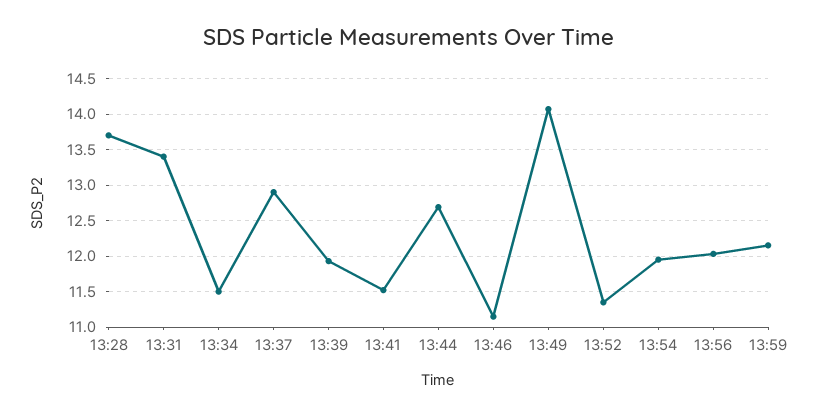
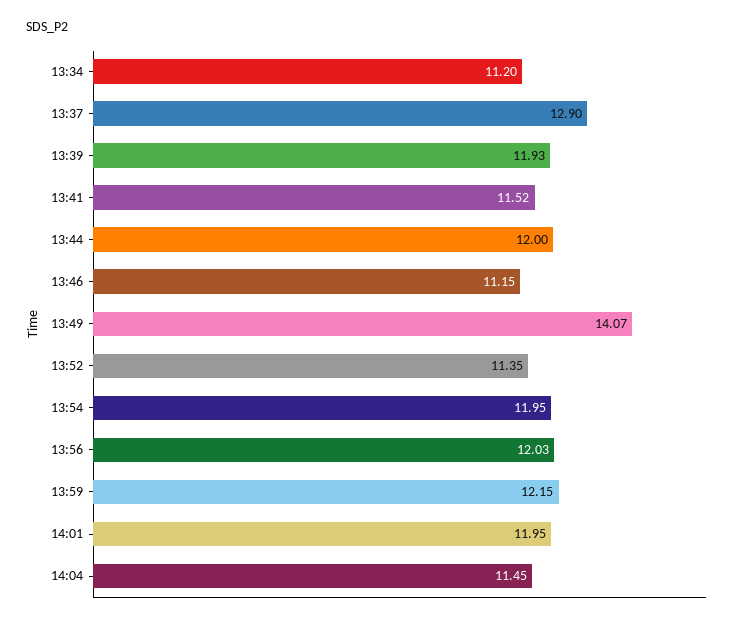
13:28: 13.7 -> none
13:31: 13.4 -> none
13:34: 11.5 -> 11.2
13:44: 12.7 -> 12
14:01: none -> 11.95
14:04: none -> 11.45

